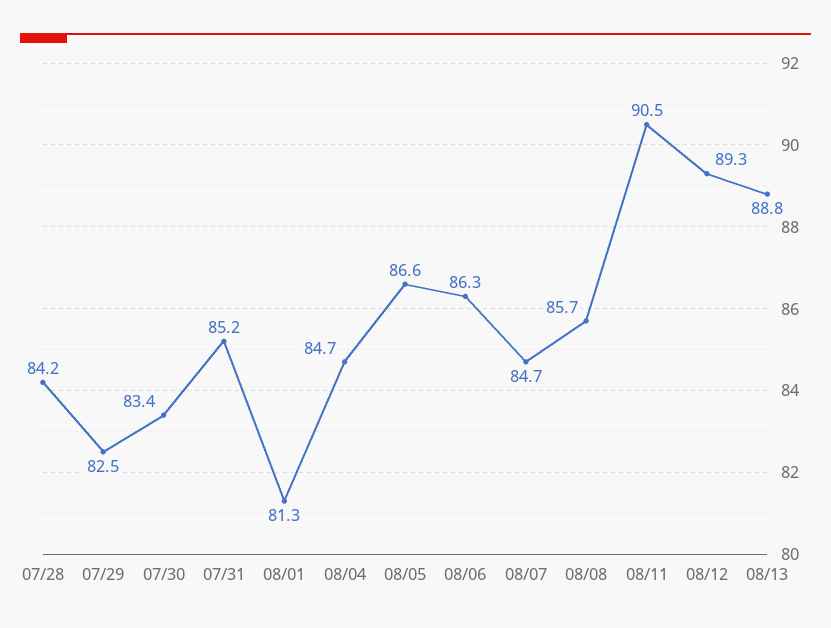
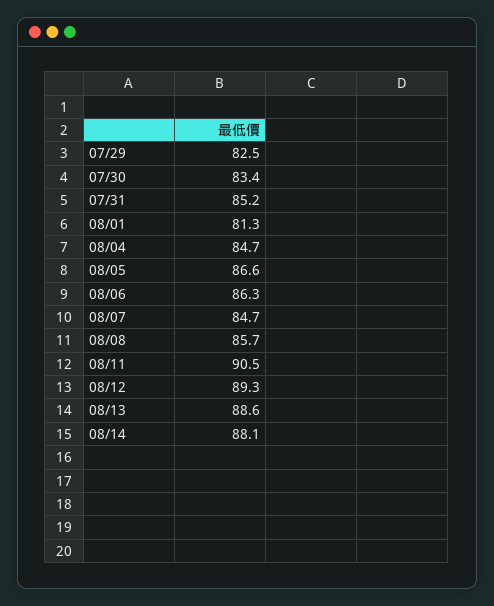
07/28: 84.2 -> none
08/13: 88.8 -> 88.6
08/14: none -> 88.1

